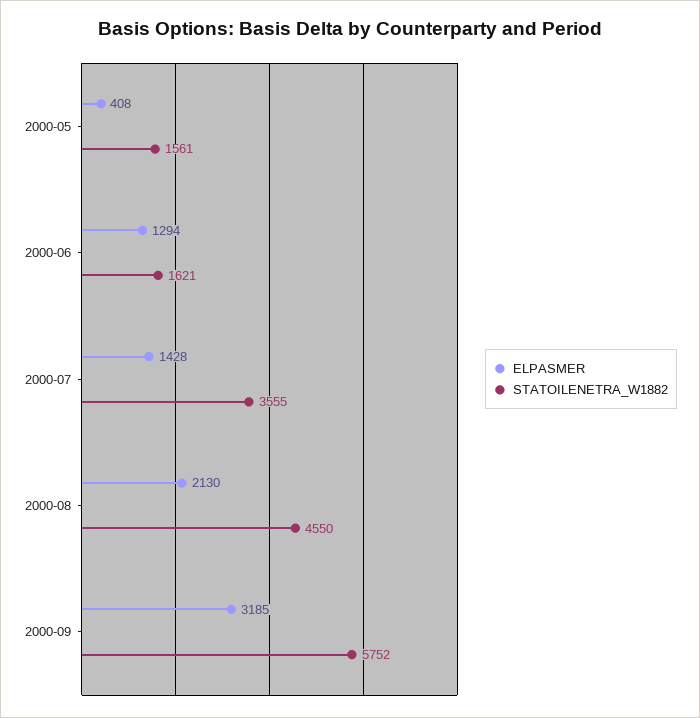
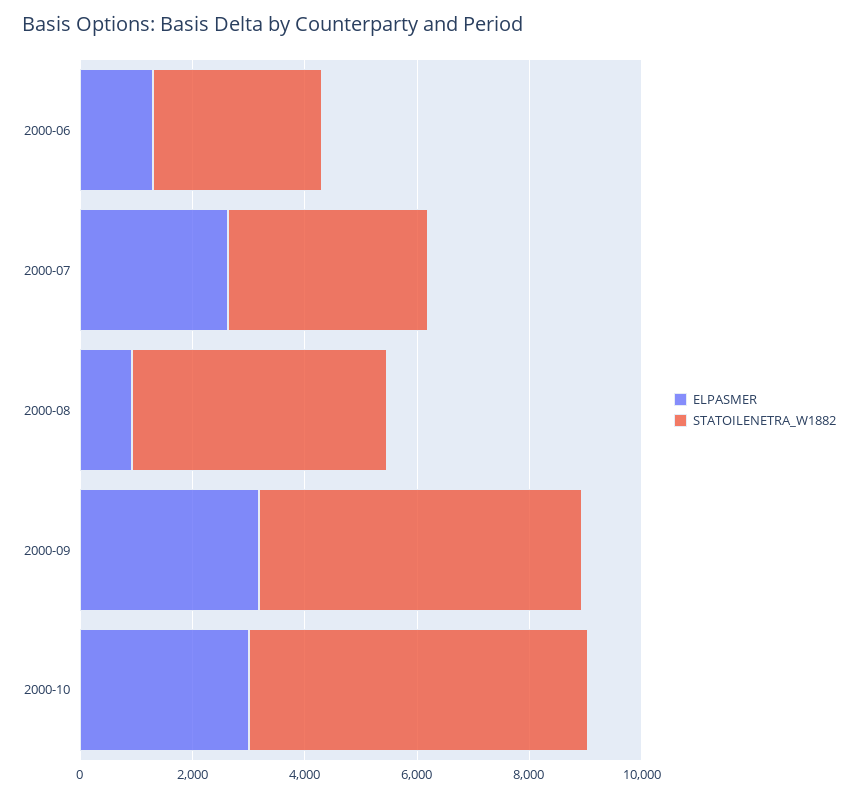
ELPASMER, 2000-05: 408 -> none
STATOILENETRA_W1882, 2000-05: 1561 -> none
STATOILENETRA_W1882, 2000-06: 1621 -> 3000
ELPASMER, 2000-07: 1428 -> 2500
ELPASMER, 2000-08: 2130 -> 1000
ELPASMER, 2000-10: none -> 3000
STATOILENETRA_W1882, 2000-10: none -> 6000

